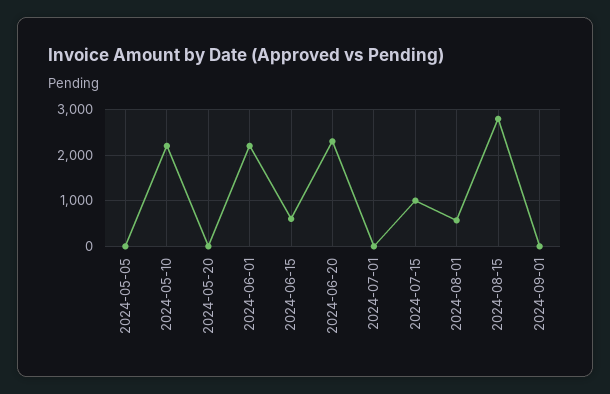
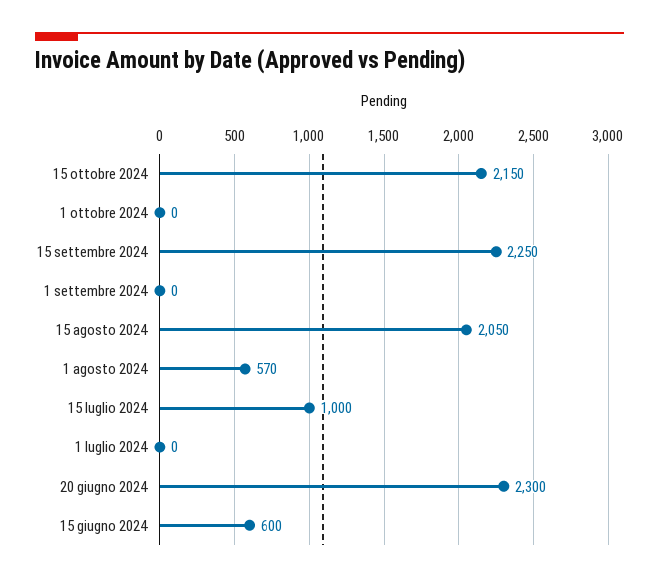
2024-05-05: 0 -> none
2024-05-10: 2200 -> none
2024-05-20: 0 -> none
2024-06-01: 2200 -> none
2024-08-15: 2800 -> 2050
15 ottobre 2024: none -> 2150
1 ottobre 2024: none -> 0
15 settembre 2024: none -> 2250

